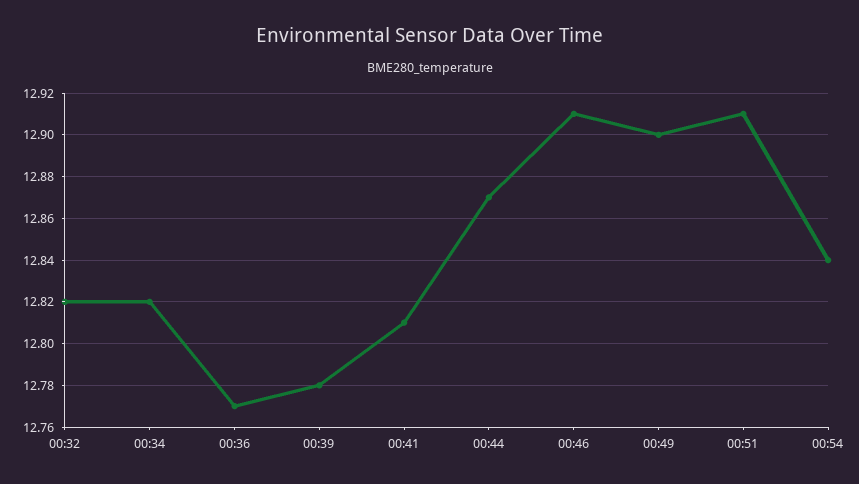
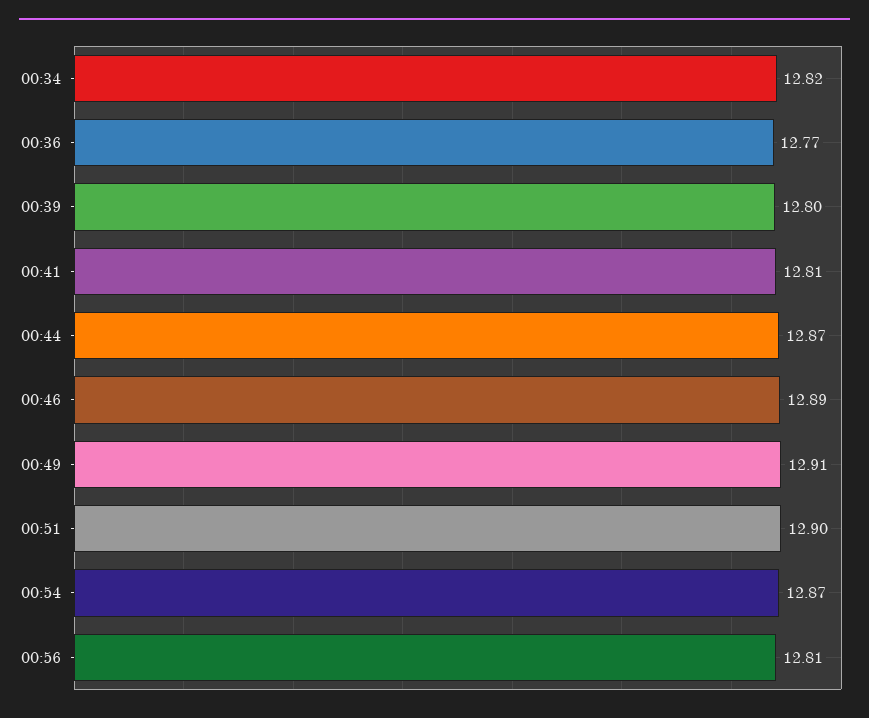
00:32: 12.82 -> none
00:39: 12.78 -> 12.8
00:46: 12.91 -> 12.89
00:49: 12.9 -> 12.91
00:51: 12.91 -> 12.9
00:54: 12.84 -> 12.87
00:56: none -> 12.81

